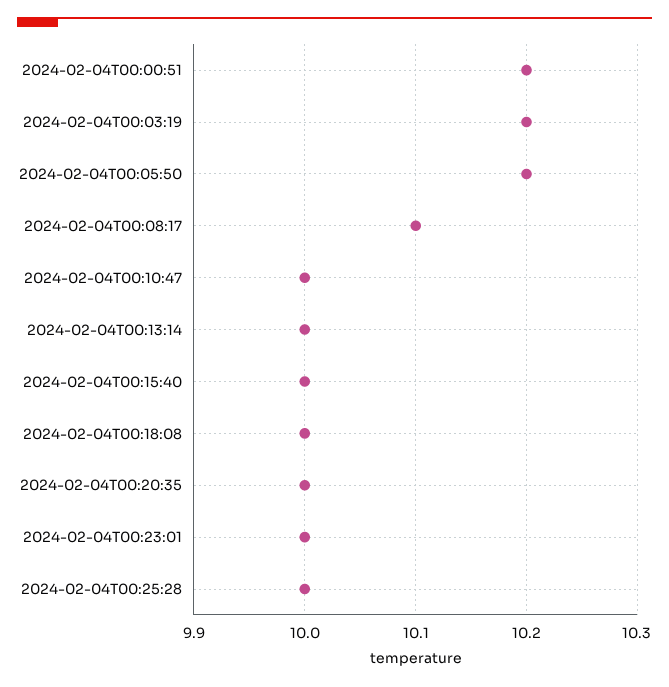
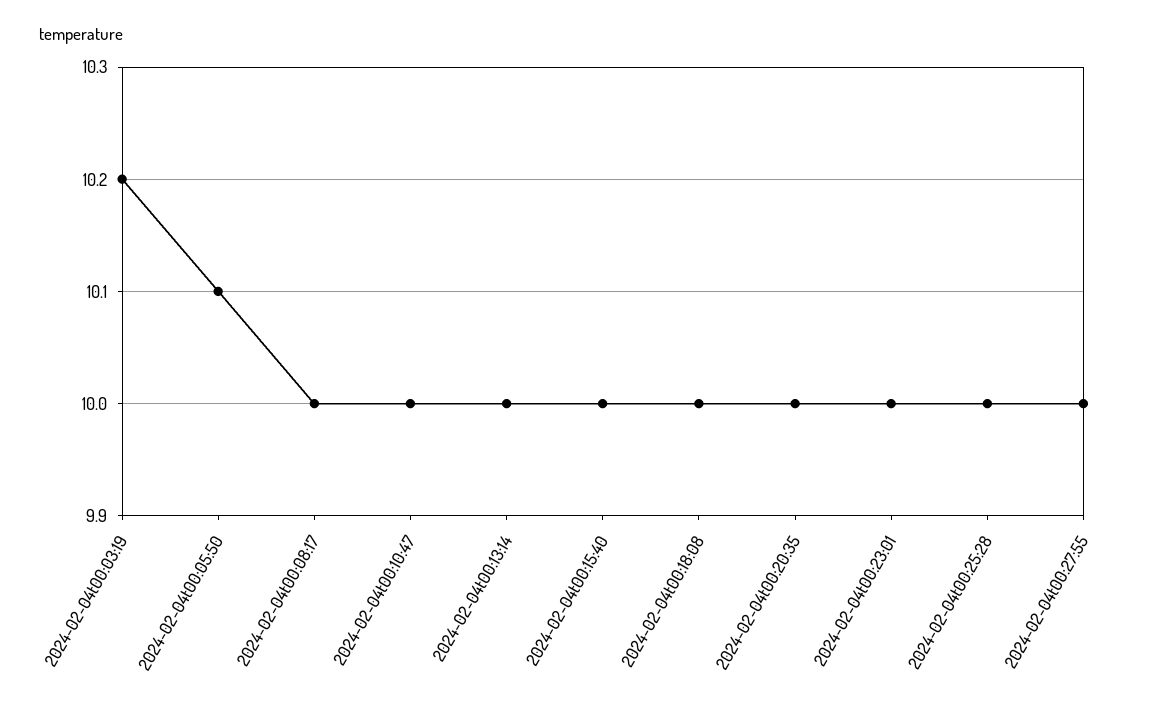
2024-02-04T00:00:51: 10.2 -> none
2024-02-04T00:05:50: 10.2 -> 10.1
2024-02-04T00:08:17: 10.1 -> 10
2024-02-04t00:27:55: none -> 10

